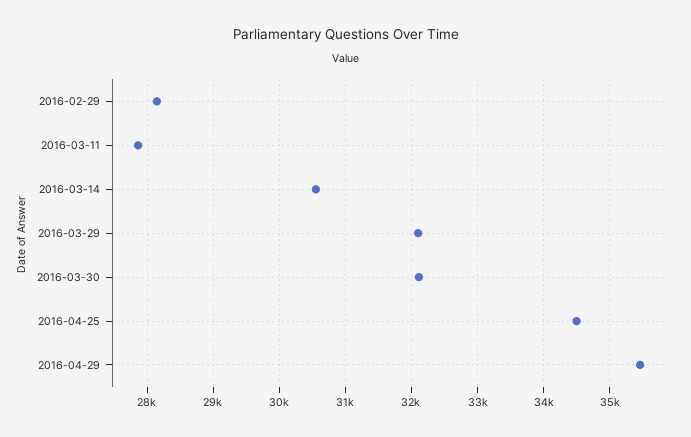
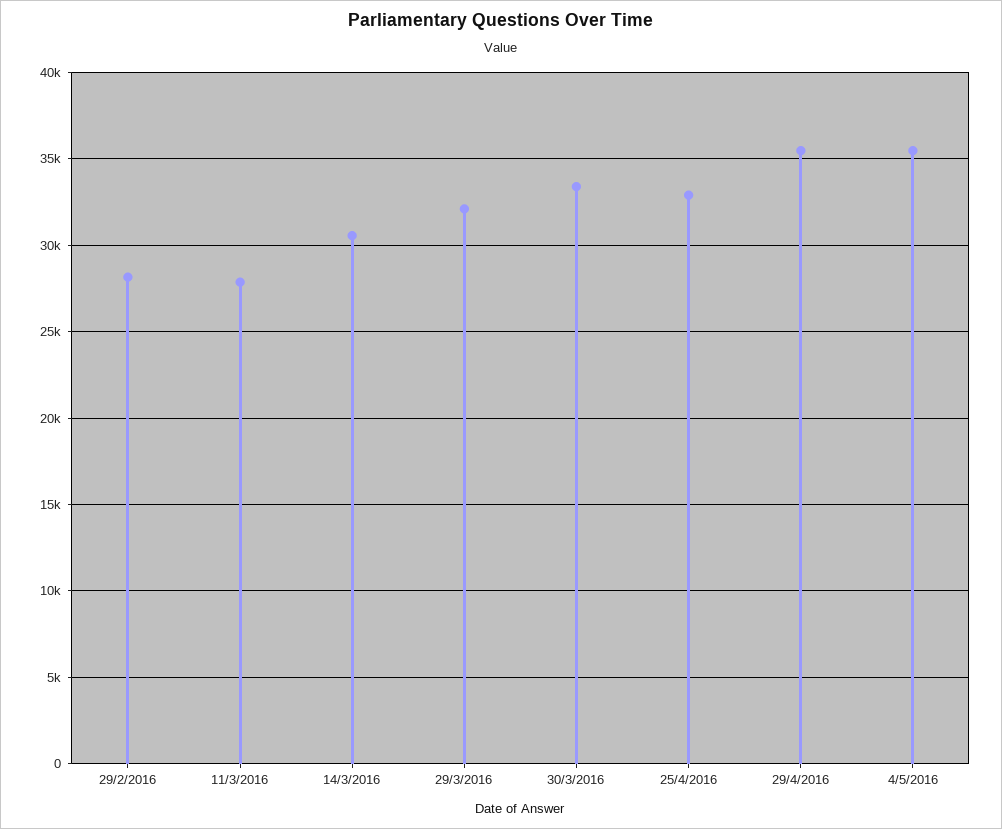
2016-03-30: 32100 -> 33500
2016-04-25: 34500 -> 33000
4/5/2016: none -> 35500

